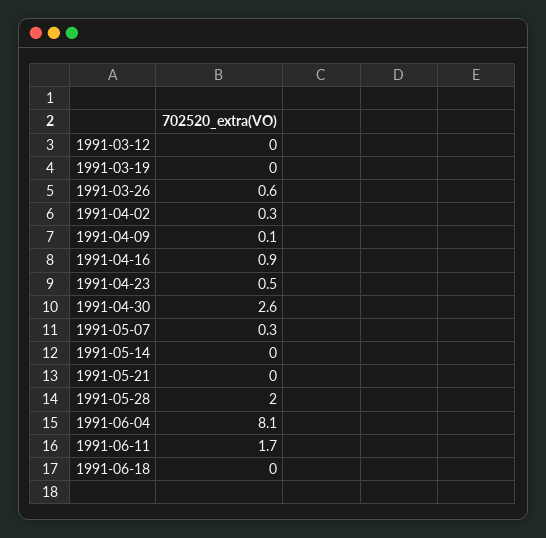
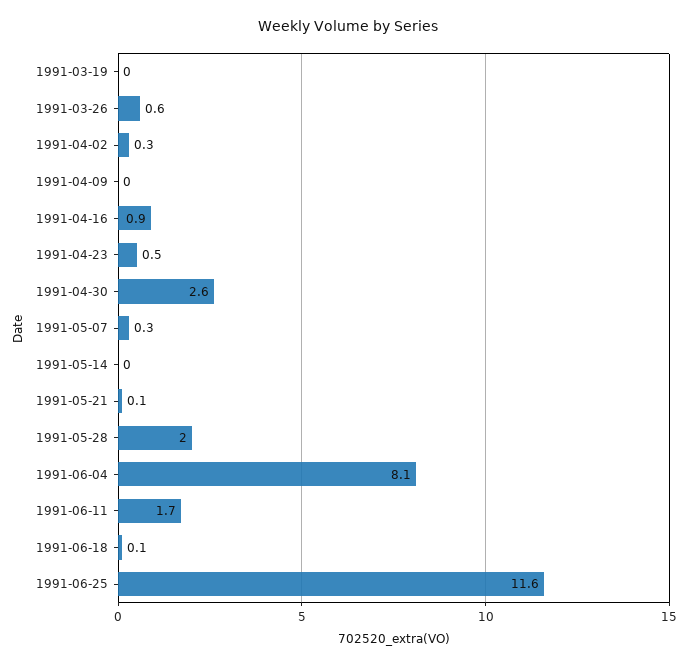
1991-03-12: 0 -> none
1991-04-09: 0.1 -> 0
1991-05-21: 0 -> 0.1
1991-06-18: 0 -> 0.1
1991-06-25: none -> 11.6

